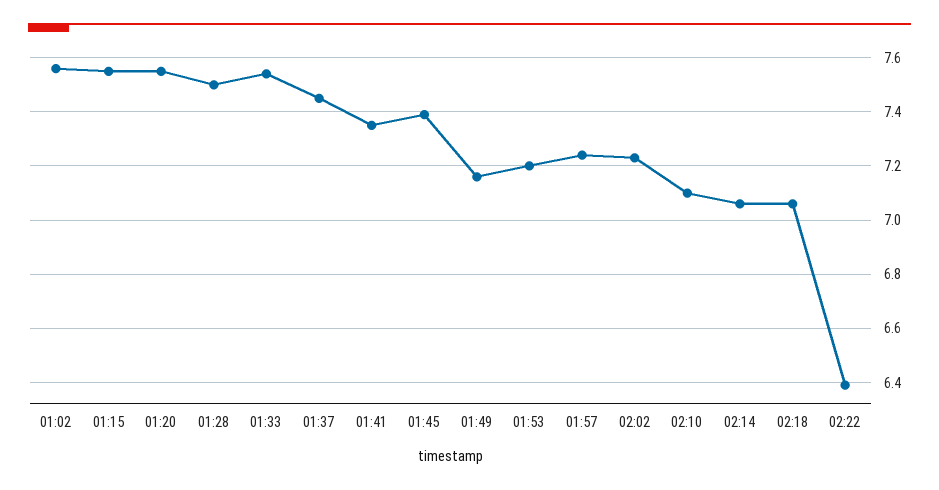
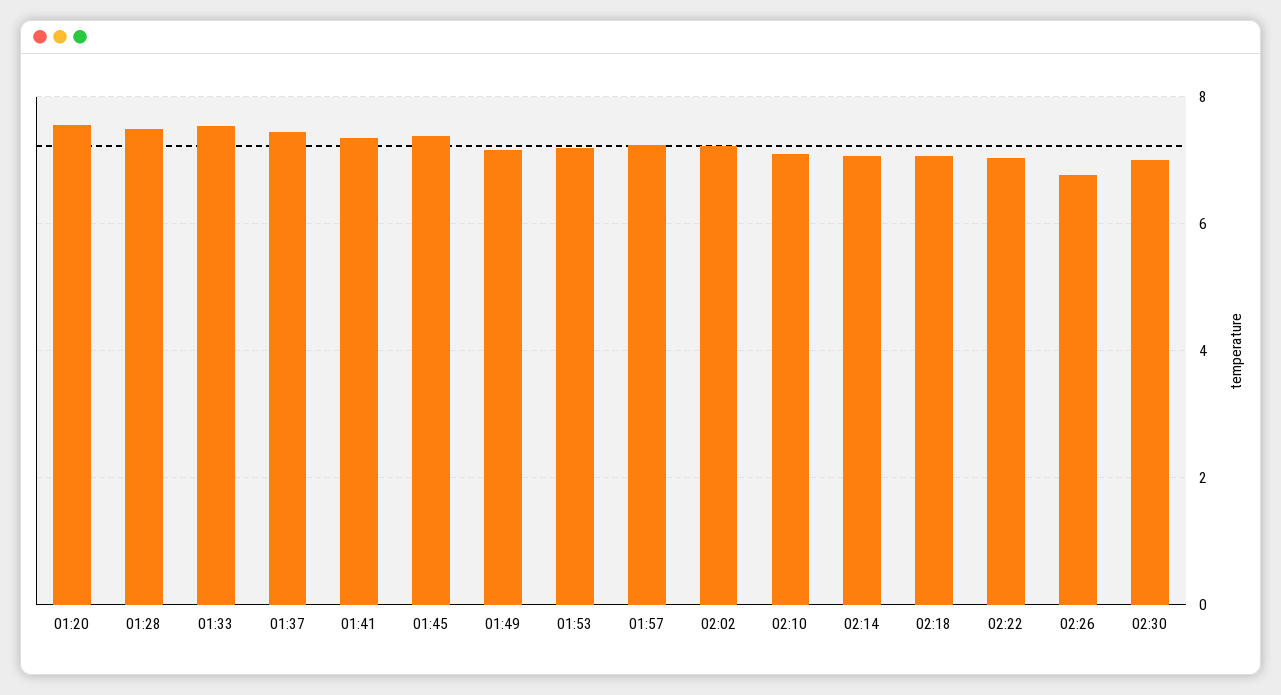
01:02: 7.55 -> none
01:15: 7.55 -> none
02:22: 6.4 -> 7
02:26: none -> 6.8
02:30: none -> 7

